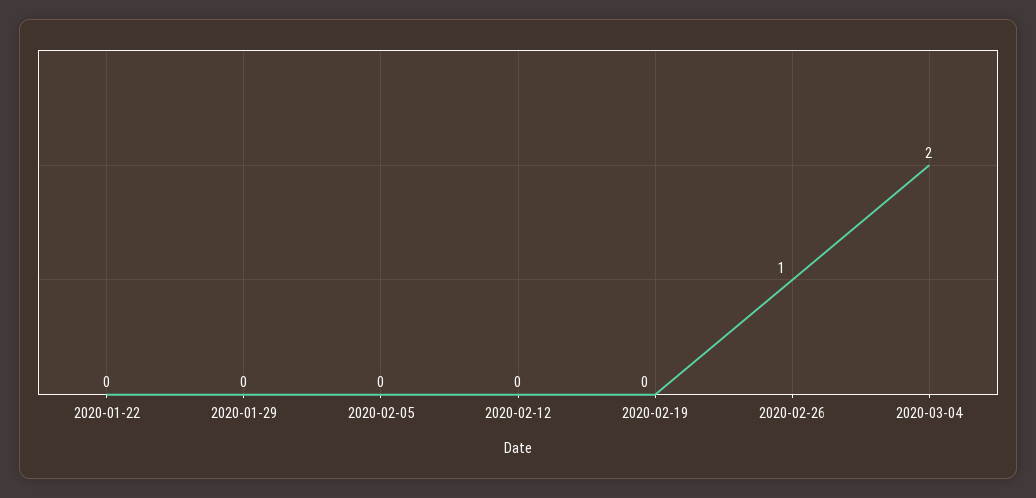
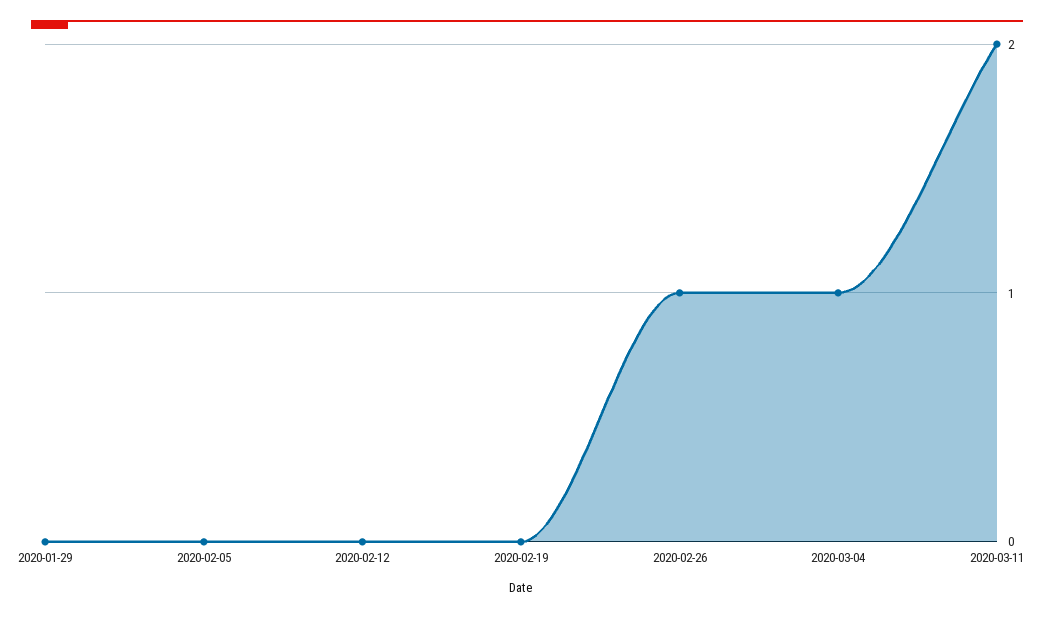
2020-01-22: 0 -> none
2020-03-04: 2 -> 1
2020-03-11: none -> 2

